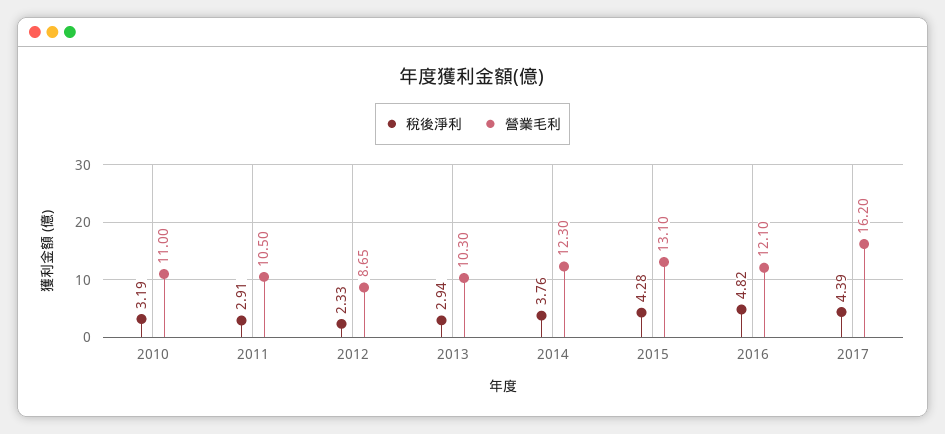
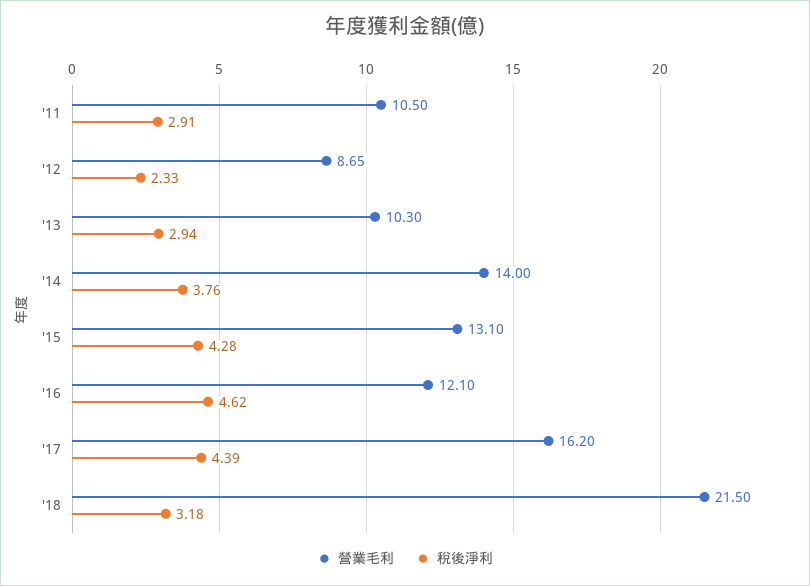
稅後淨利, 2010: 3.19 -> none
營業毛利, 2010: 11 -> none
營業毛利, 2014: 12.3 -> 14
稅後淨利, 2016: 4.82 -> 4.62
營業毛利, '18: none -> 21.5
稅後淨利, '18: none -> 3.18

